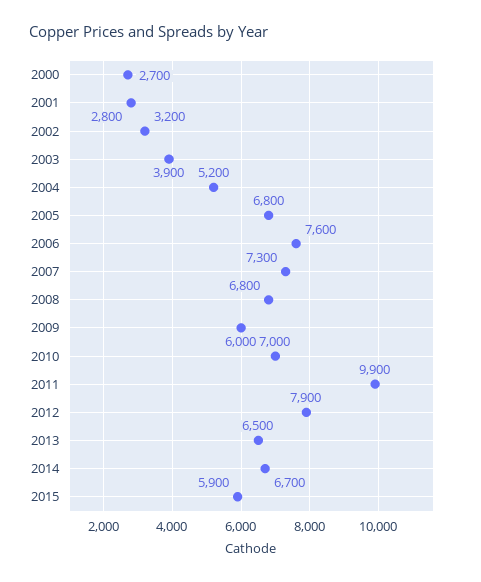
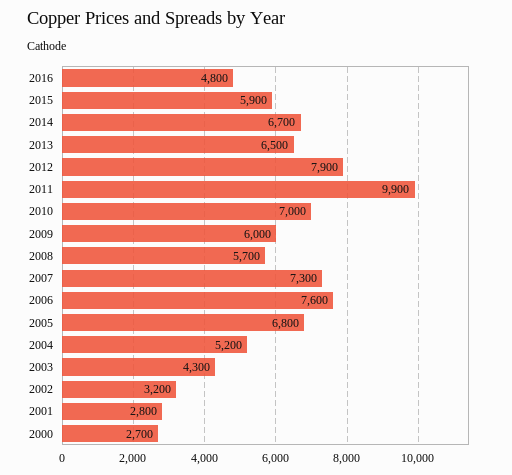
2003: 3900 -> 4300
2008: 6800 -> 5700
2016: none -> 4800

